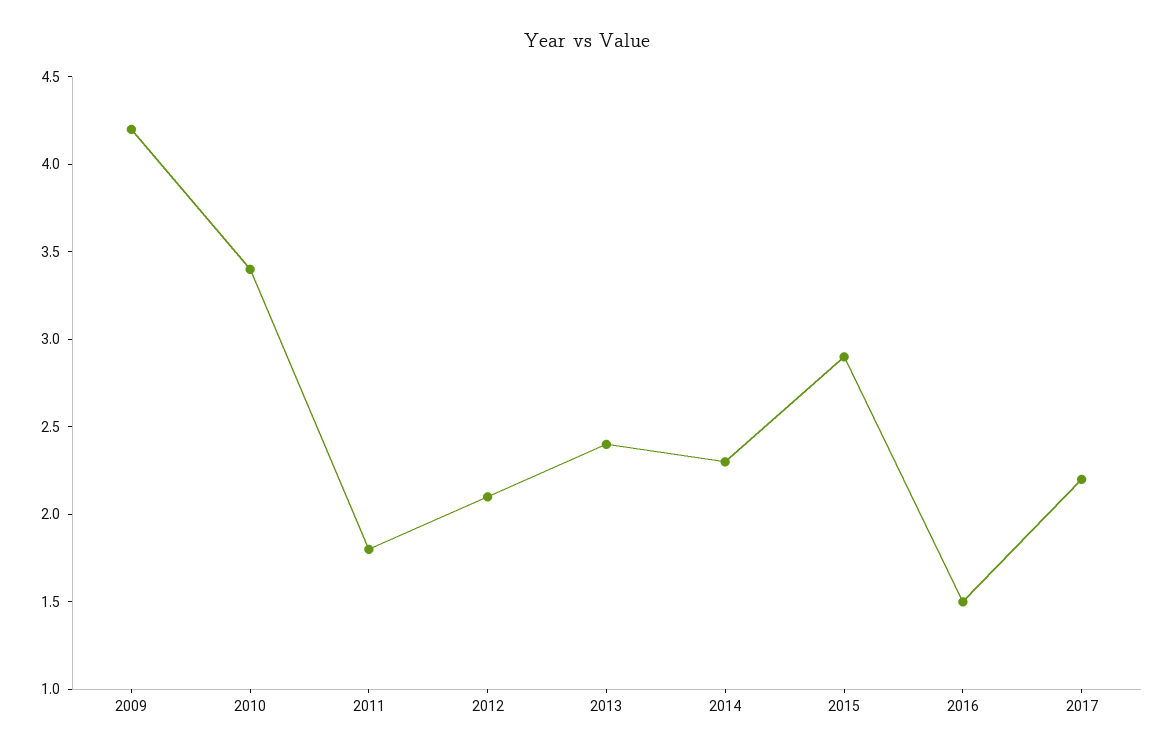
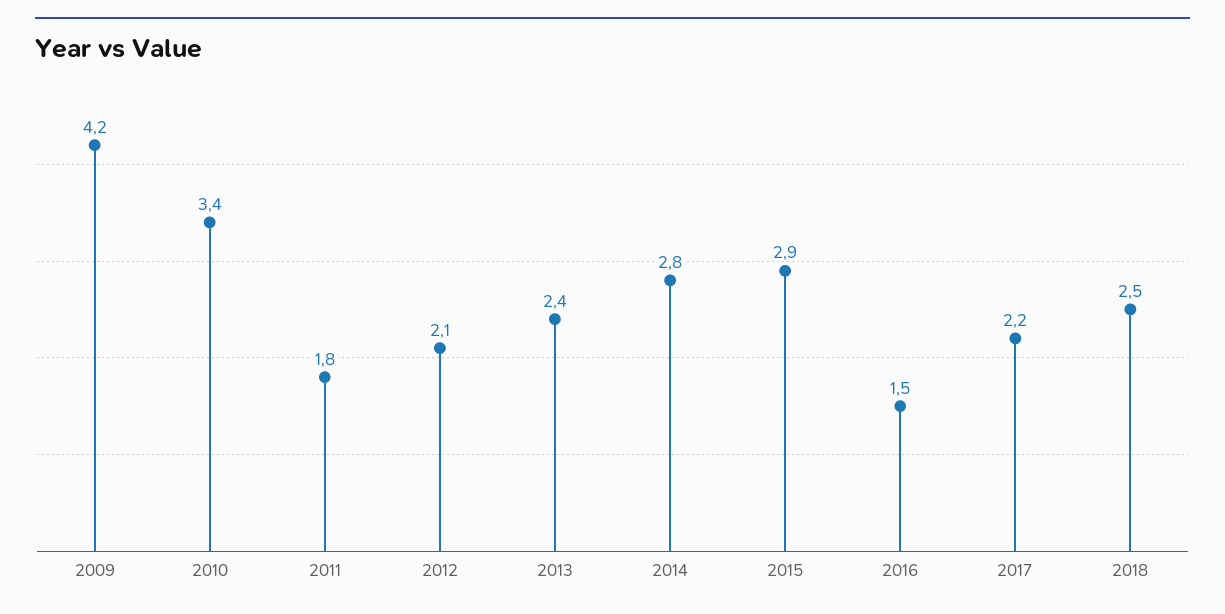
2014: 2.3 -> 2.8
2018: none -> 2.5

